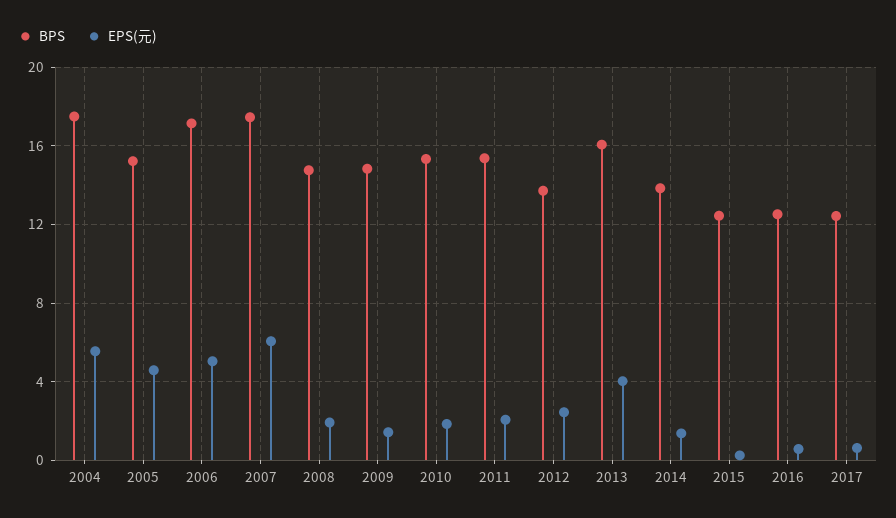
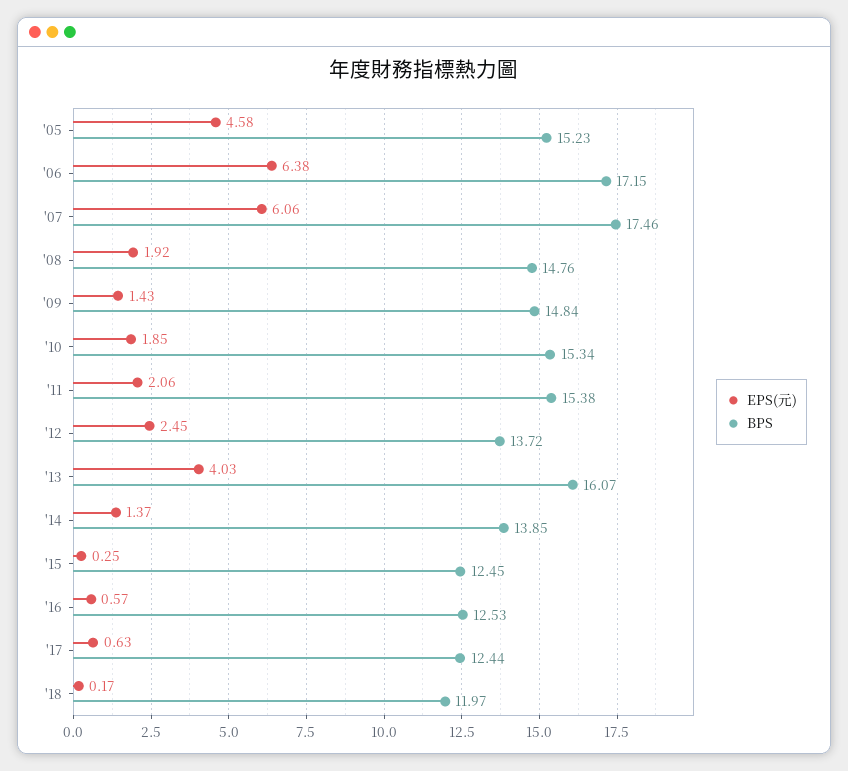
BPS, 2004: 17.5 -> none
EPS(元), 2004: 5.5 -> none
EPS(元), 2006: 5 -> 6.38
EPS(元), '18: none -> 0.17
BPS, '18: none -> 11.97

